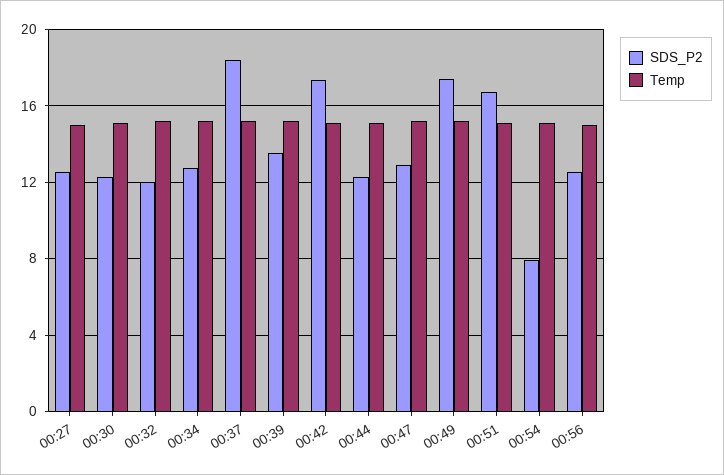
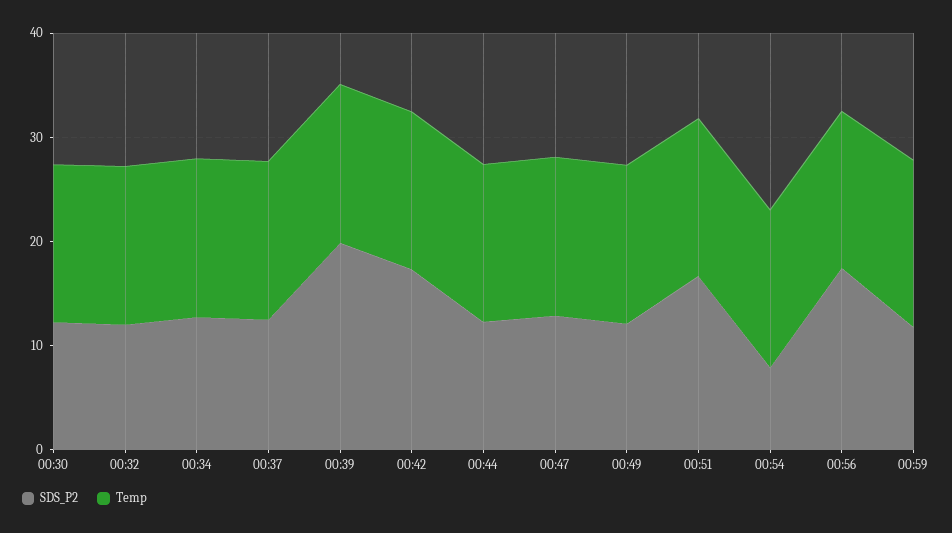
SDS_P2, 00:27: 12.5 -> none
Temp, 00:27: 15 -> none
SDS_P2, 00:37: 18.5 -> 12
SDS_P2, 00:39: 13.5 -> 20
SDS_P2, 00:49: 17.5 -> 12
SDS_P2, 00:56: 12.5 -> 18
SDS_P2, 00:59: none -> 12
Temp, 00:59: none -> 16

